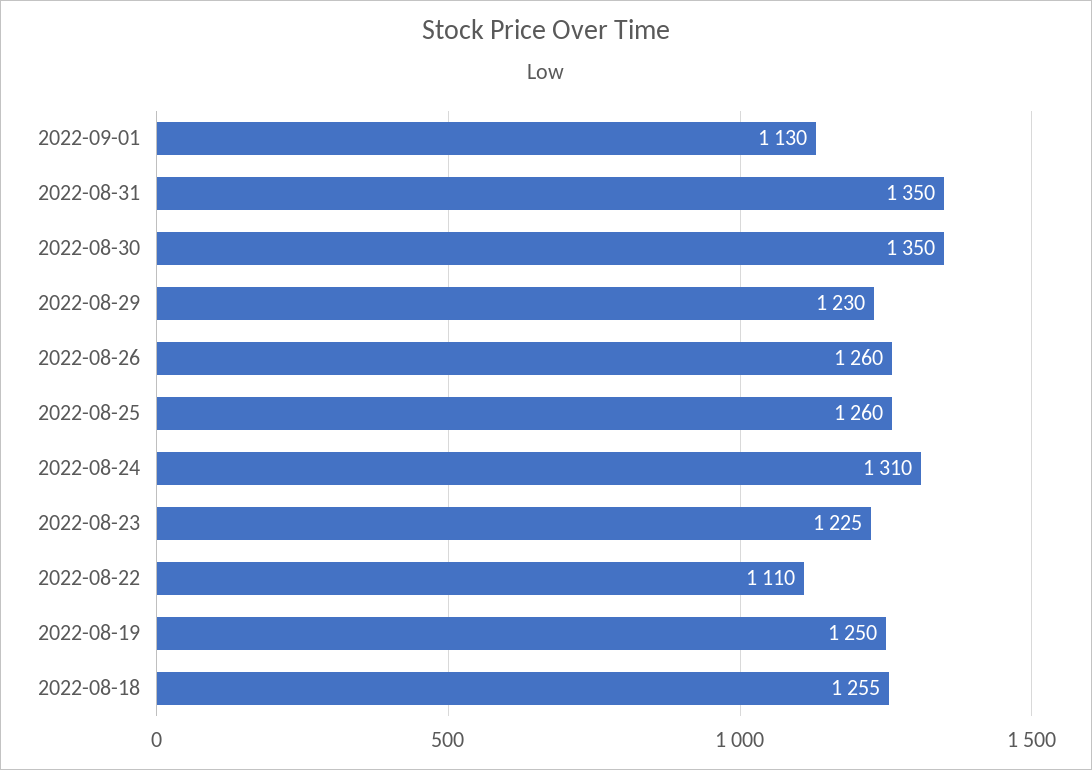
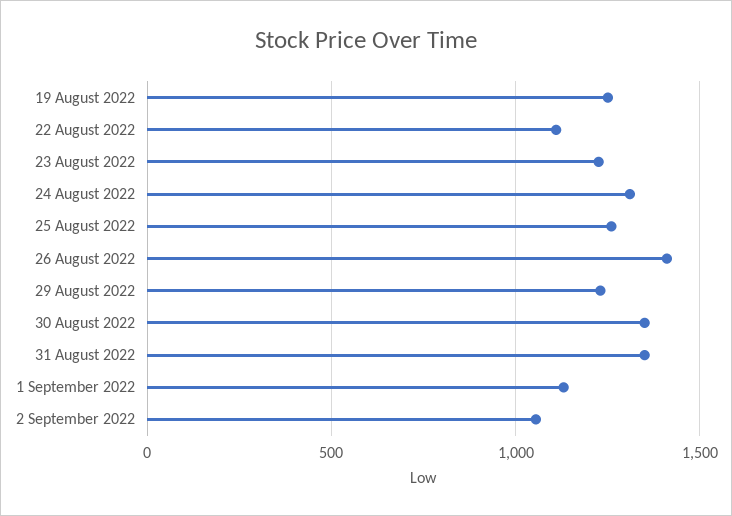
2022-08-26: 1260 -> 1400
2022-08-18: 1255 -> none
2 September 2022: none -> 1050

